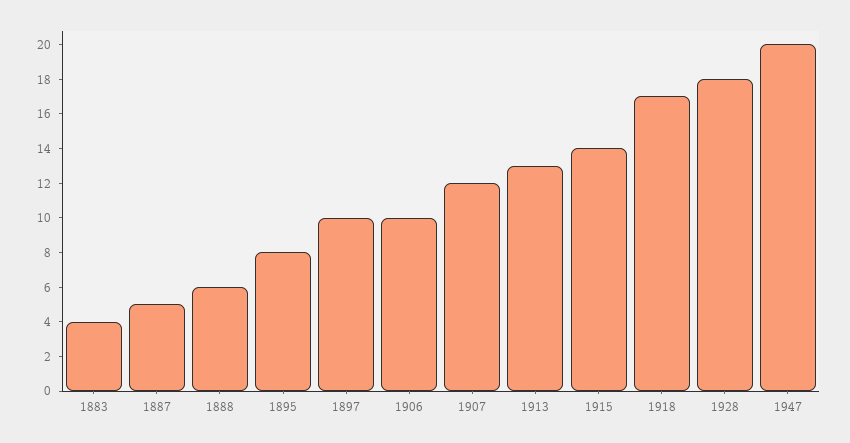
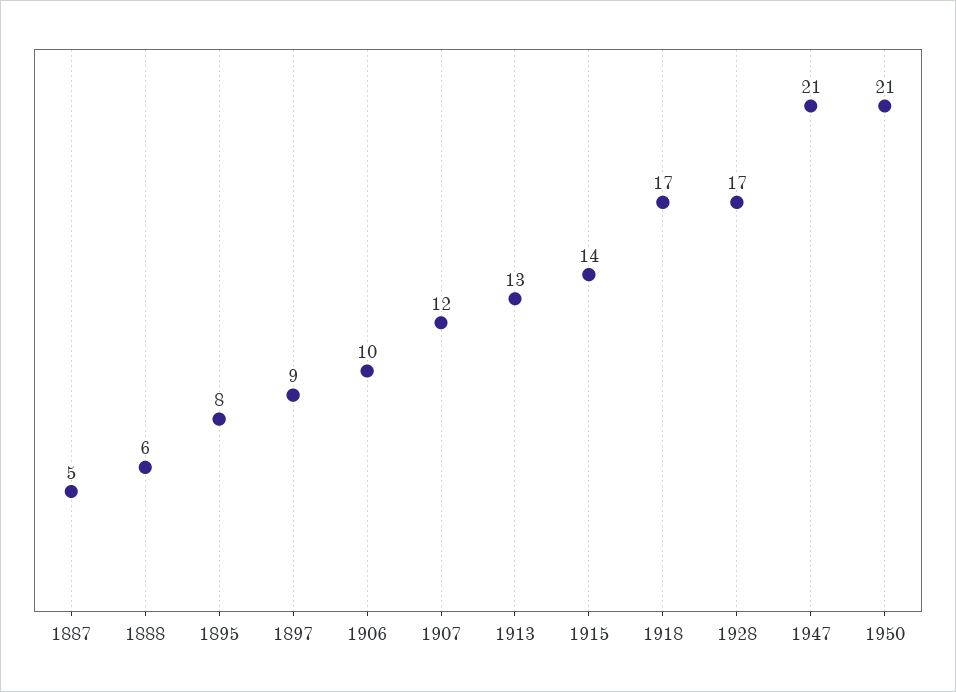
1883: 4 -> none
1897: 10 -> 9
1928: 18 -> 17
1947: 20 -> 21
1950: none -> 21

